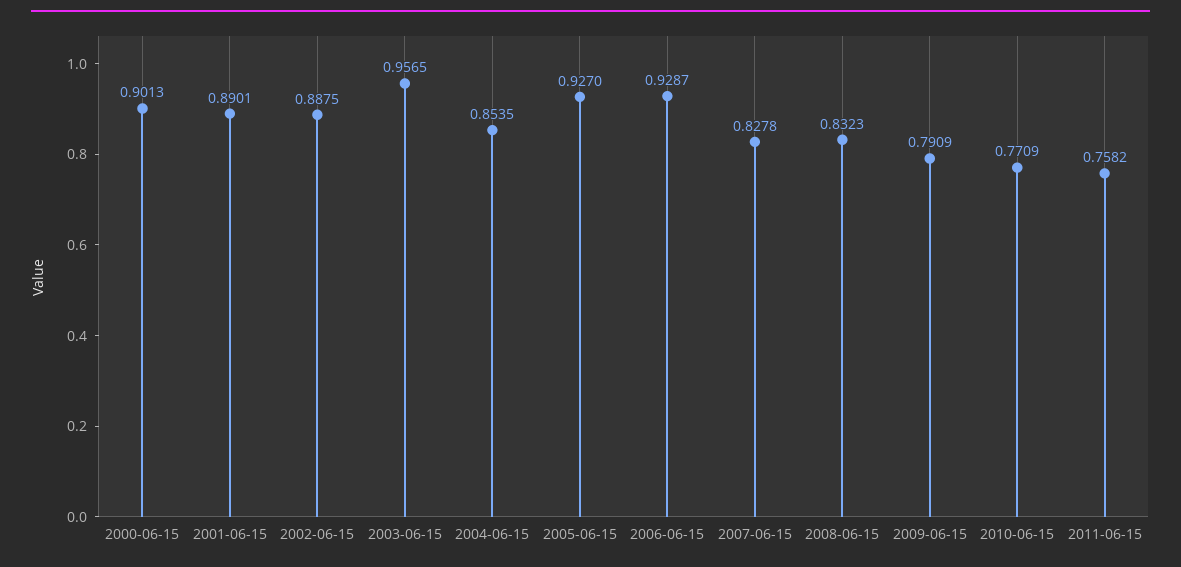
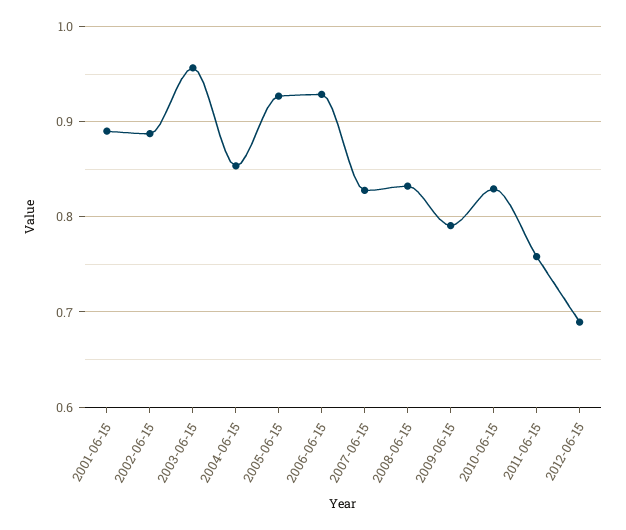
2000-06-15: 0.9013 -> none
2010-06-15: 0.7709 -> 0.83
2012-06-15: none -> 0.69

